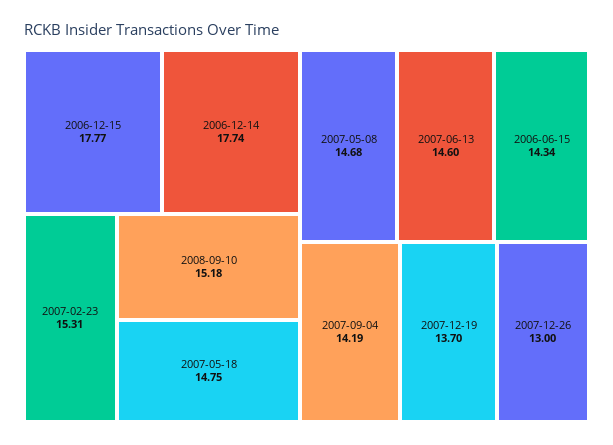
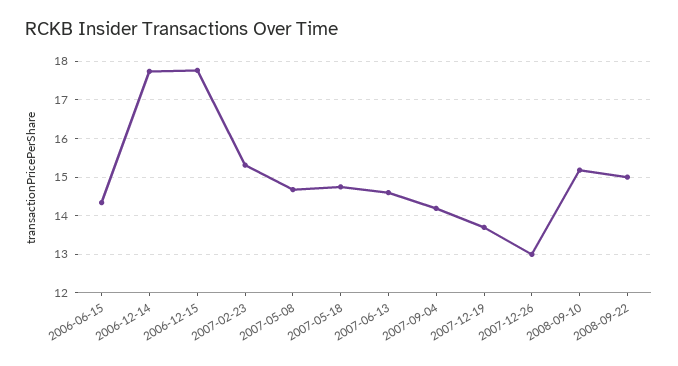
2008-09-22: none -> 15

